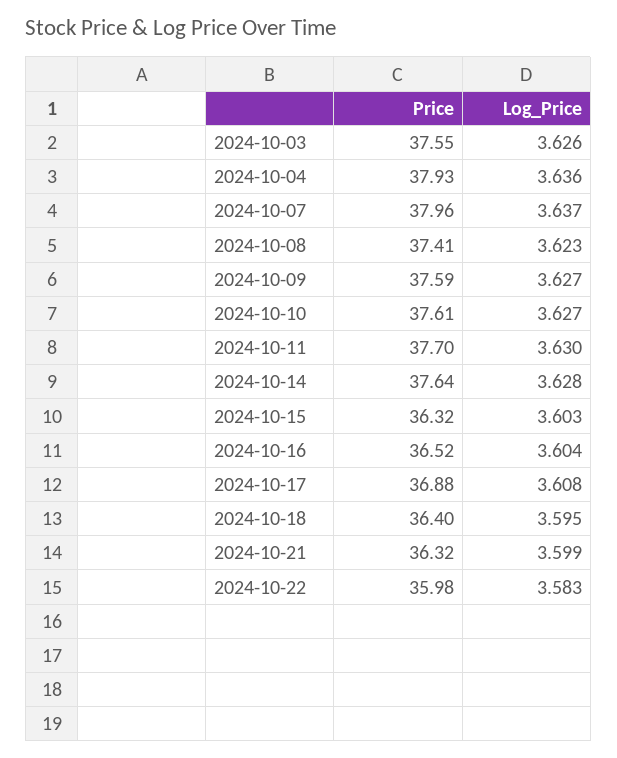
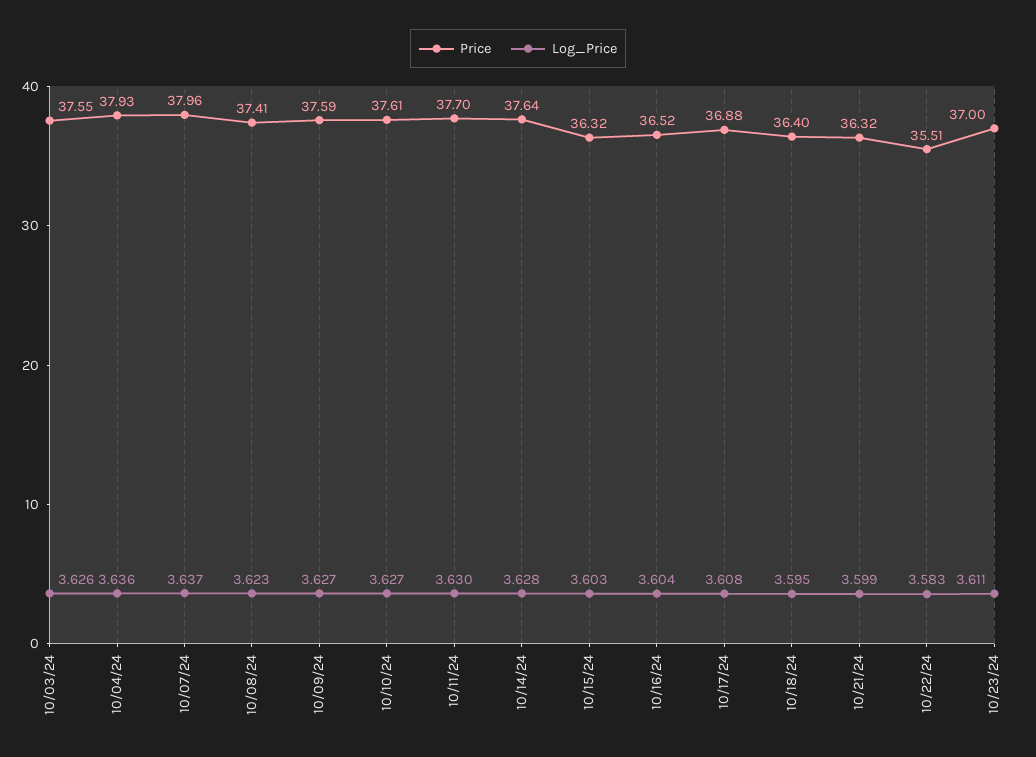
Price, 2024-10-22: 35.98 -> 35.51
Price, 10/23/24: none -> 37
Log_Price, 10/23/24: none -> 3.611

